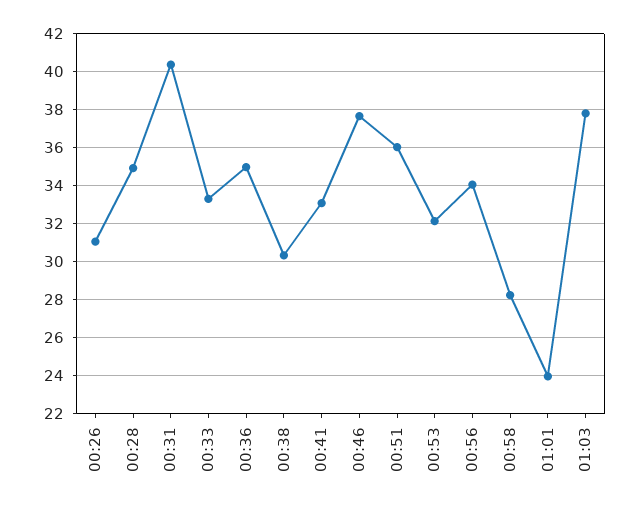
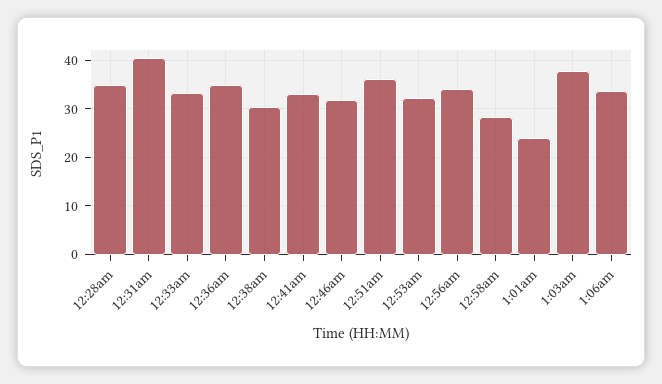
00:26: 31 -> none
00:46: 37.5 -> 32
1:06am: none -> 34

